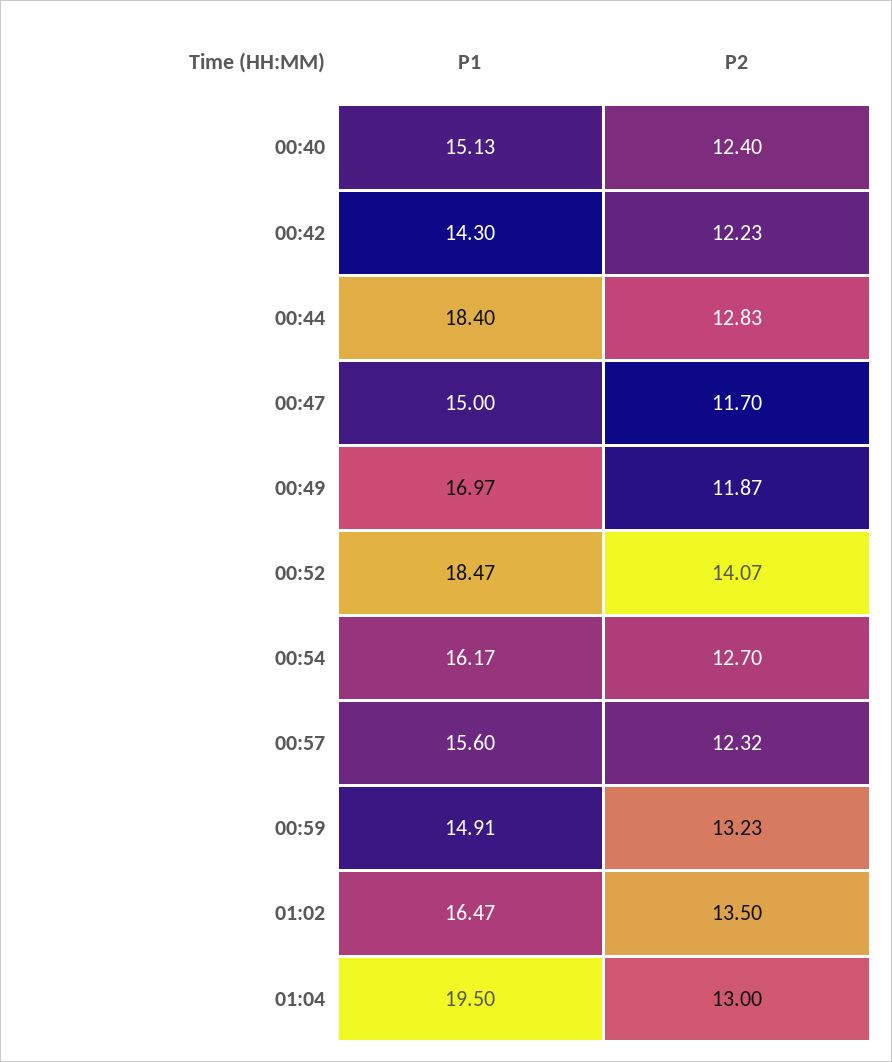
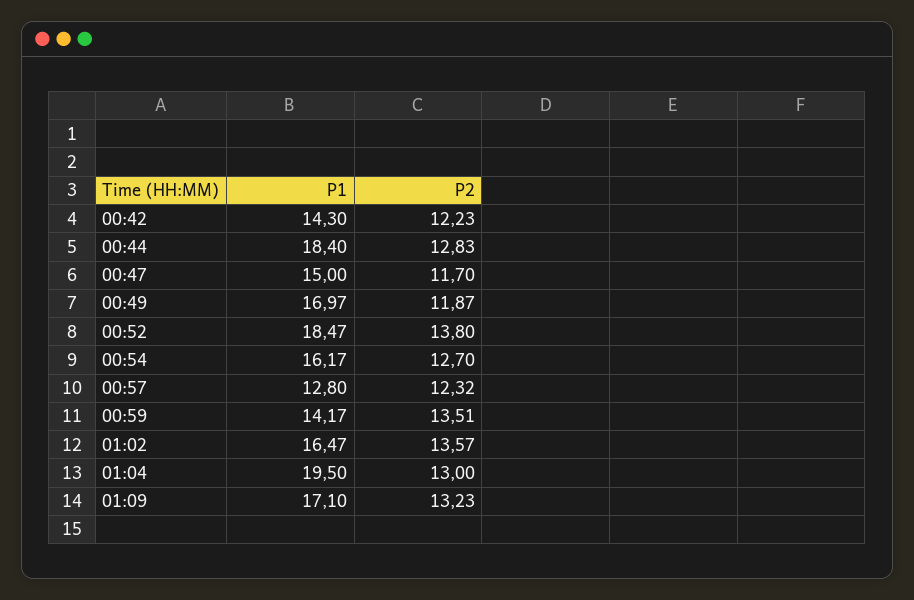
P1, 00:40: 15.13 -> none
P2, 00:40: 12.4 -> none
P2, 00:52: 14.07 -> 13.8
P1, 00:57: 15.6 -> 12.8
P1, 00:59: 14.91 -> 14.17
P2, 00:59: 13.23 -> 13.51
P2, 01:02: 13.5 -> 13.57
P1, 01:09: none -> 17.1
P2, 01:09: none -> 13.23

